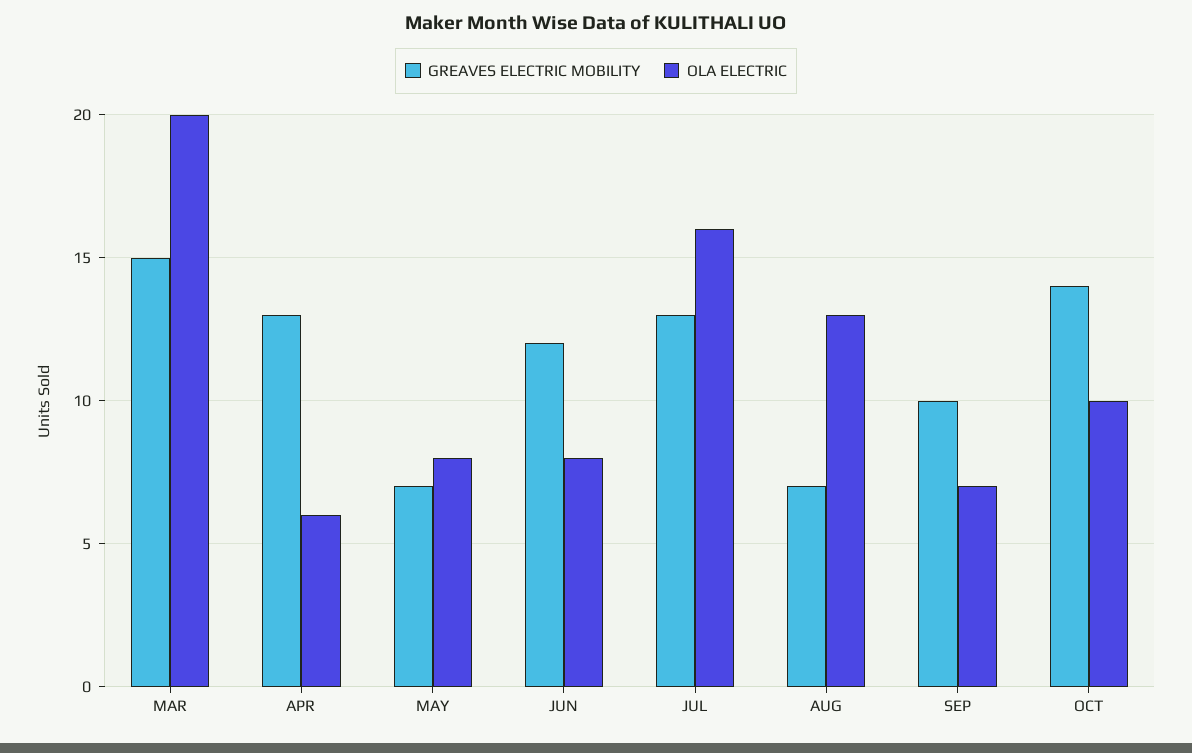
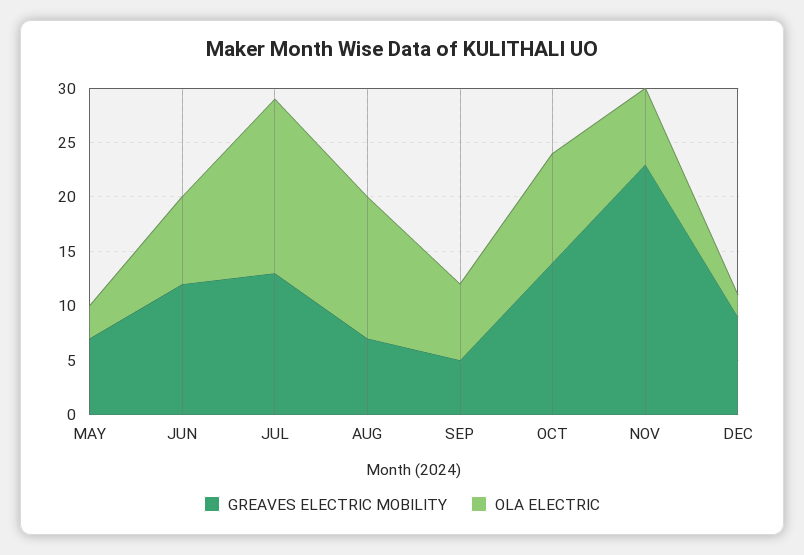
GREAVES ELECTRIC MOBILITY, MAR: 15 -> none
OLA ELECTRIC, MAR: 20 -> none
GREAVES ELECTRIC MOBILITY, APR: 13 -> none
OLA ELECTRIC, APR: 6 -> none
OLA ELECTRIC, MAY: 8 -> 3
GREAVES ELECTRIC MOBILITY, SEP: 10 -> 5
GREAVES ELECTRIC MOBILITY, NOV: none -> 23
OLA ELECTRIC, NOV: none -> 7
GREAVES ELECTRIC MOBILITY, DEC: none -> 9
OLA ELECTRIC, DEC: none -> 2

